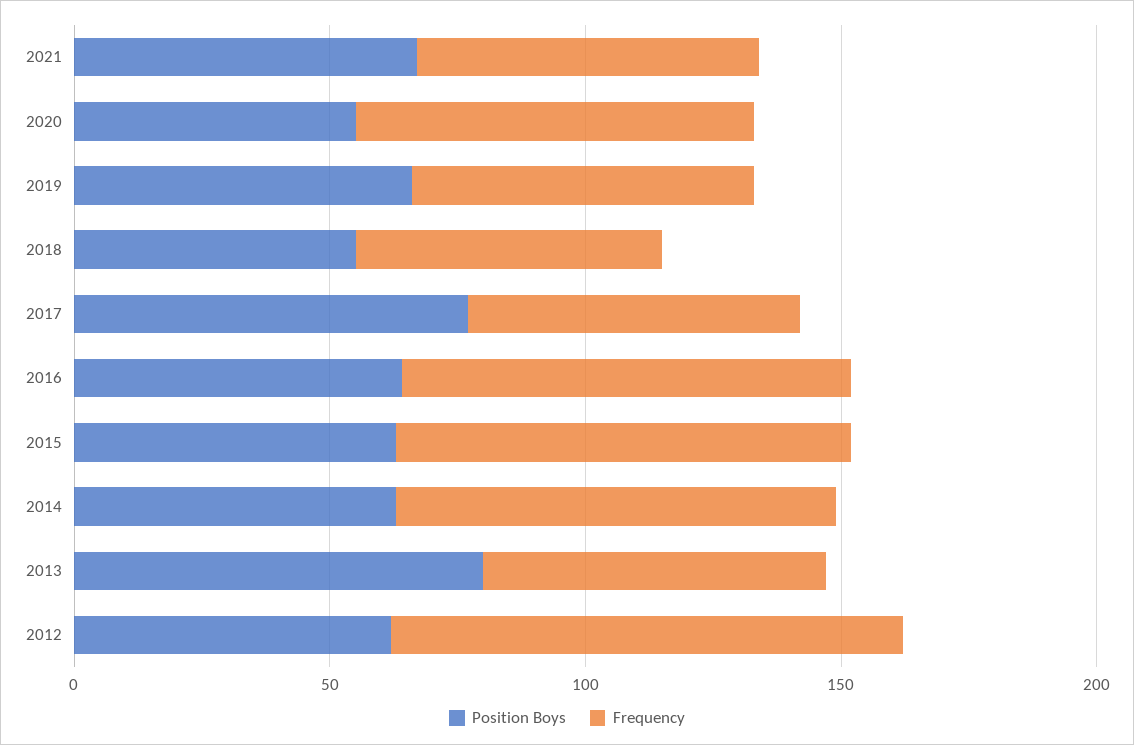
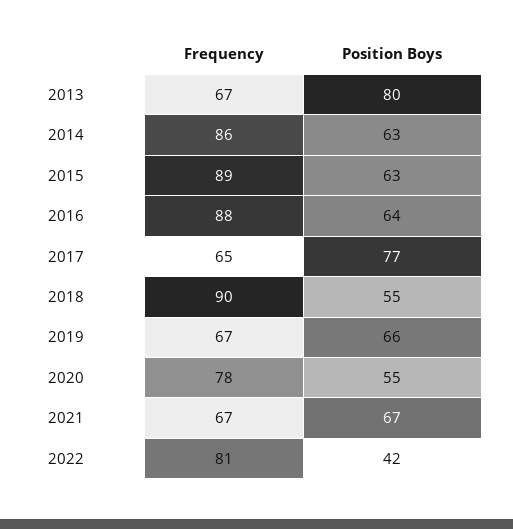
Frequency, 2018: 60 -> 90
Position Boys, 2012: 60 -> none
Frequency, 2012: 100 -> none
Frequency, 2022: none -> 81
Position Boys, 2022: none -> 42

